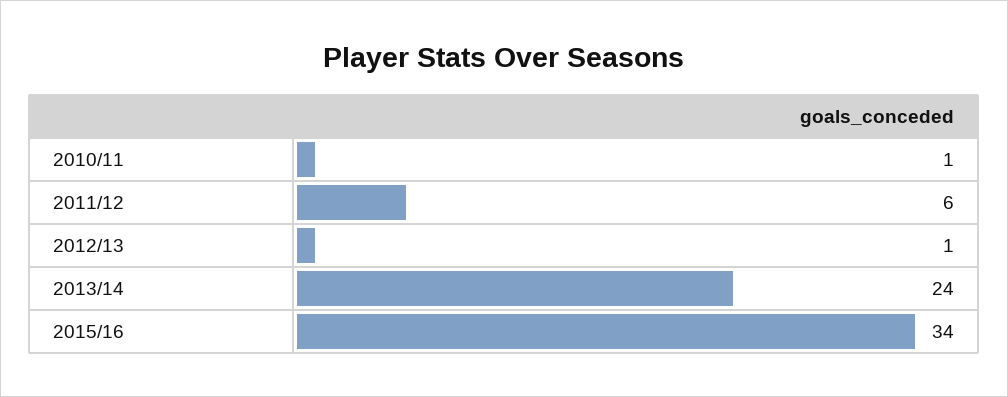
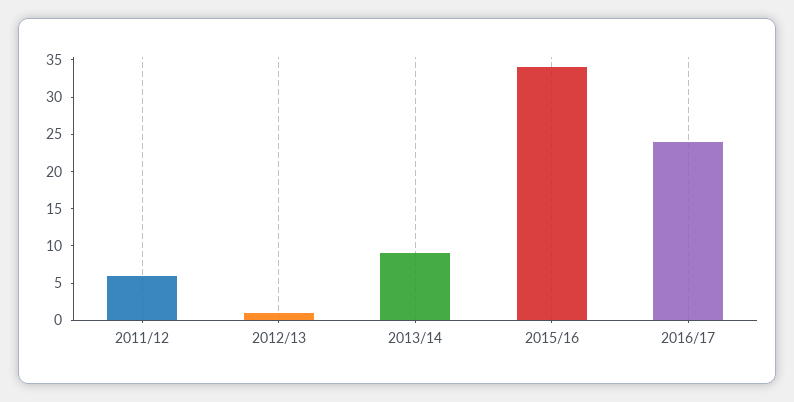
2010/11: 1 -> none
2013/14: 24 -> 10
2016/17: none -> 25

